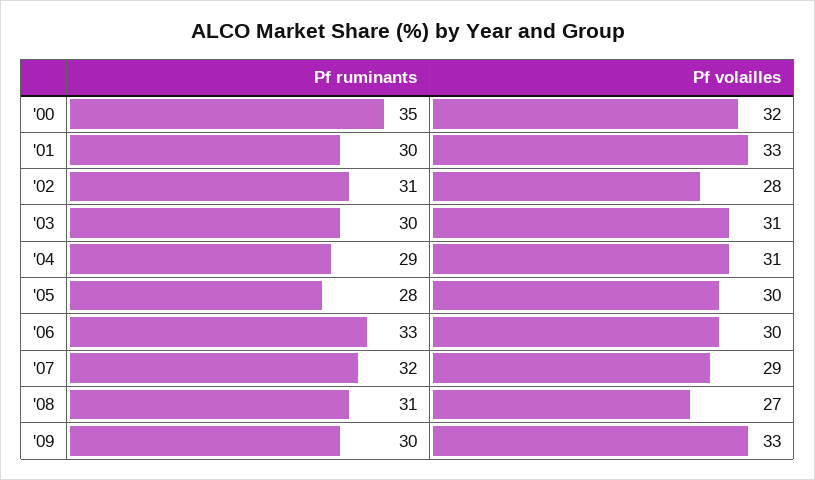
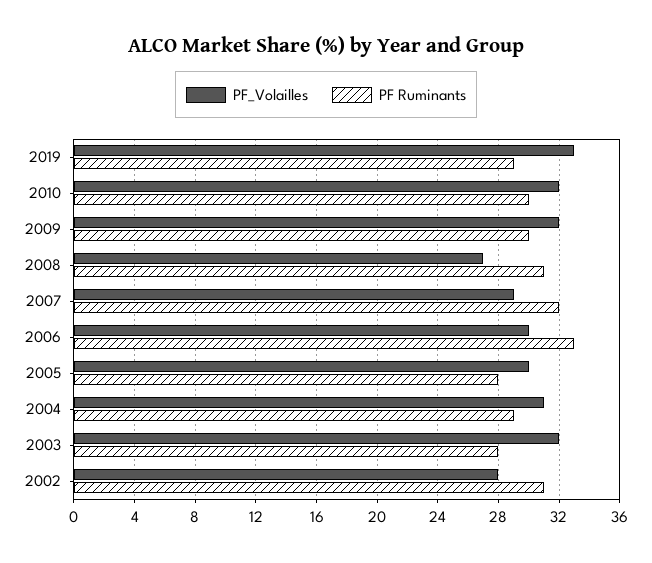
Pf ruminants, '00: 35 -> none
Pf volailles, '00: 32 -> none
Pf ruminants, '01: 30 -> none
Pf volailles, '01: 33 -> none
Pf ruminants, '03: 30 -> 28
Pf volailles, '03: 31 -> 32
Pf volailles, '09: 33 -> 32
Pf volailles, 2019: none -> 33
Pf ruminants, 2019: none -> 29
Pf volailles, 2010: none -> 32
Pf ruminants, 2010: none -> 30

